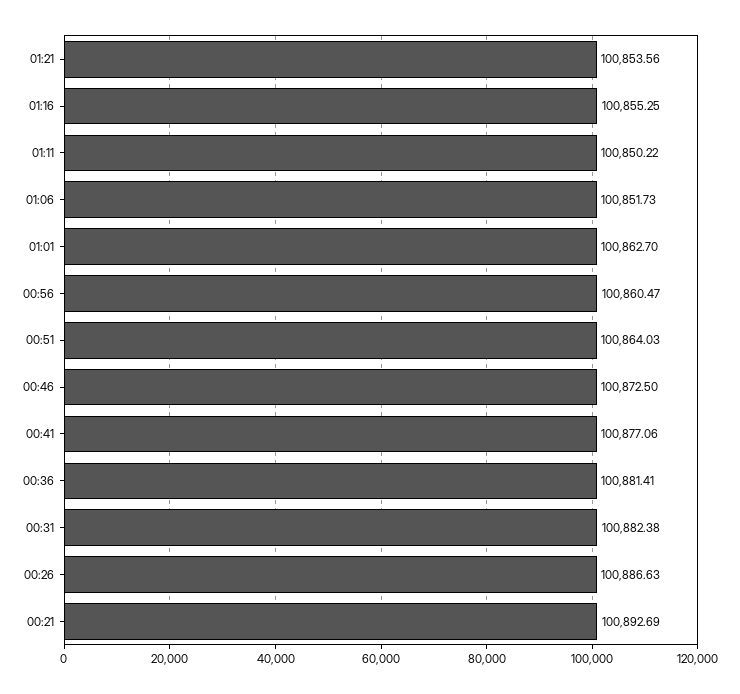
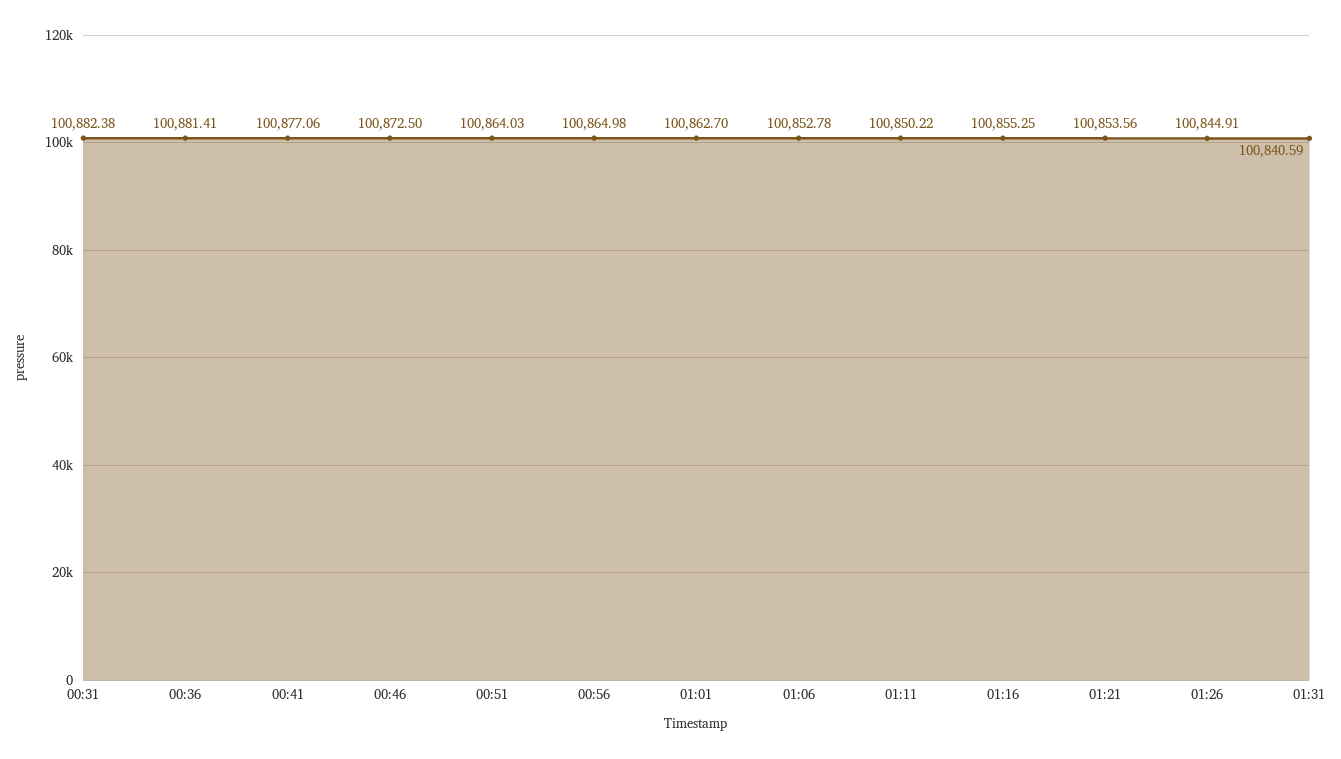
01:06: 100851.73 -> 100852.78
00:56: 100860.47 -> 100864.98
00:26: 100886.63 -> none
00:21: 100892.69 -> none
01:26: none -> 100844.91
01:31: none -> 100840.59

